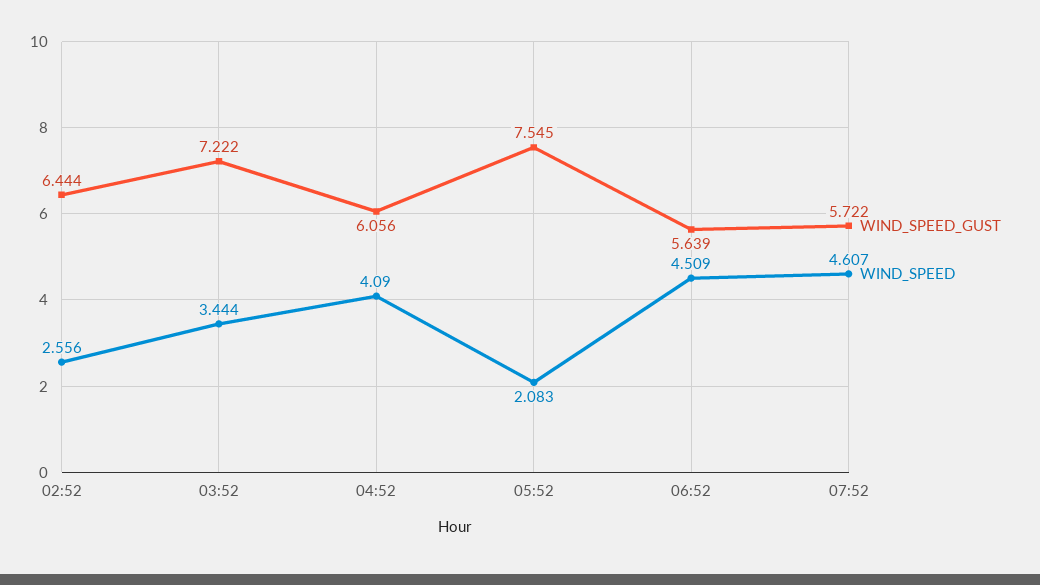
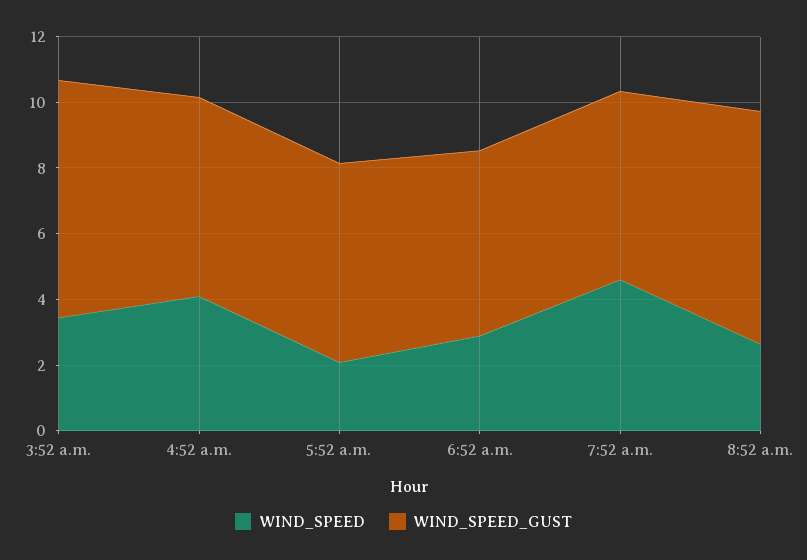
WIND_SPEED_GUST, 02:52: 6.444 -> none
WIND_SPEED, 02:52: 2.556 -> none
WIND_SPEED_GUST, 05:52: 7.545 -> 6
WIND_SPEED, 06:52: 4.509 -> 3
WIND_SPEED, 8:52 a.m.: none -> 2.5
WIND_SPEED_GUST, 8:52 a.m.: none -> 7

